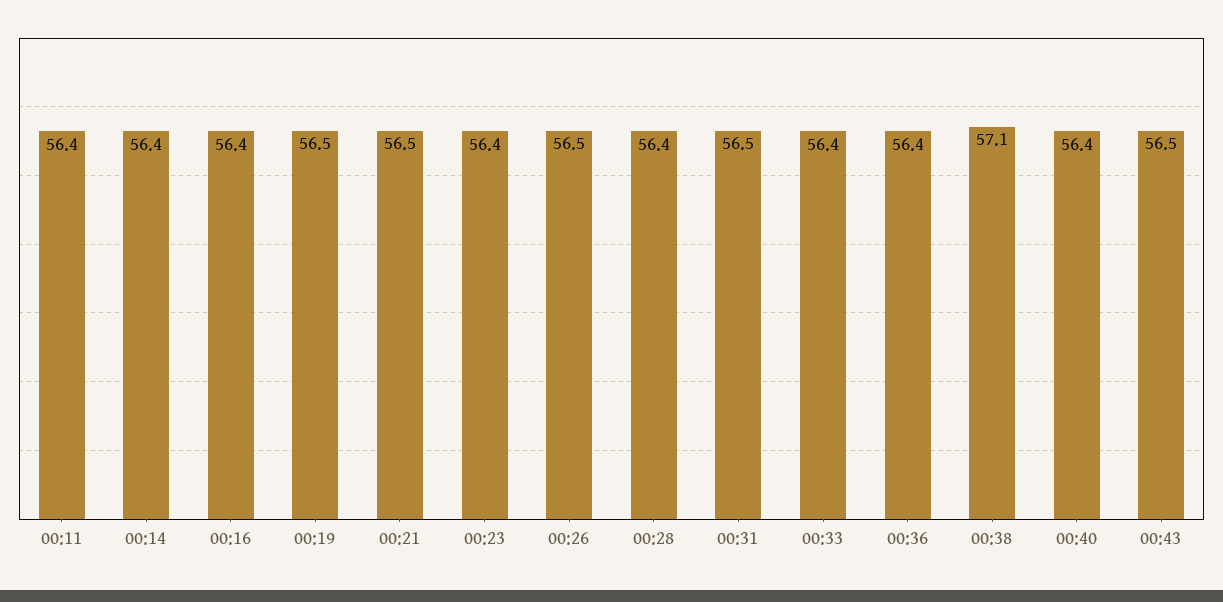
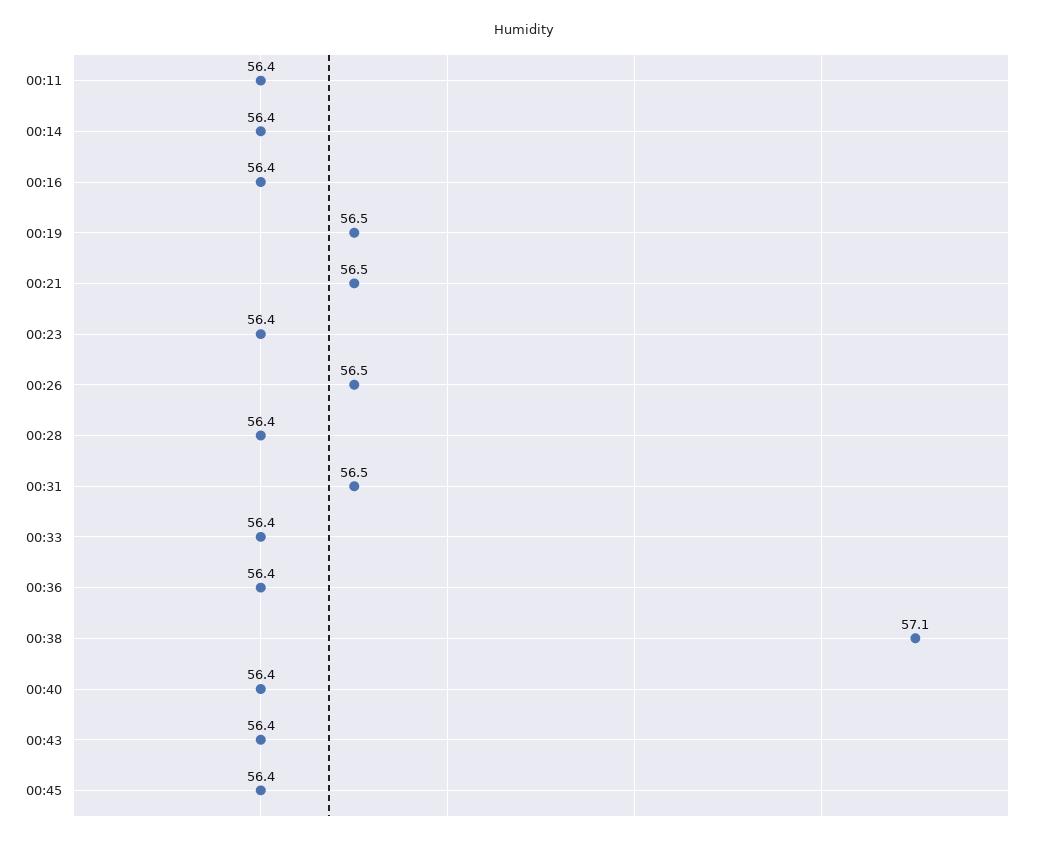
00:43: 56.5 -> 56.4
00:45: none -> 56.4

